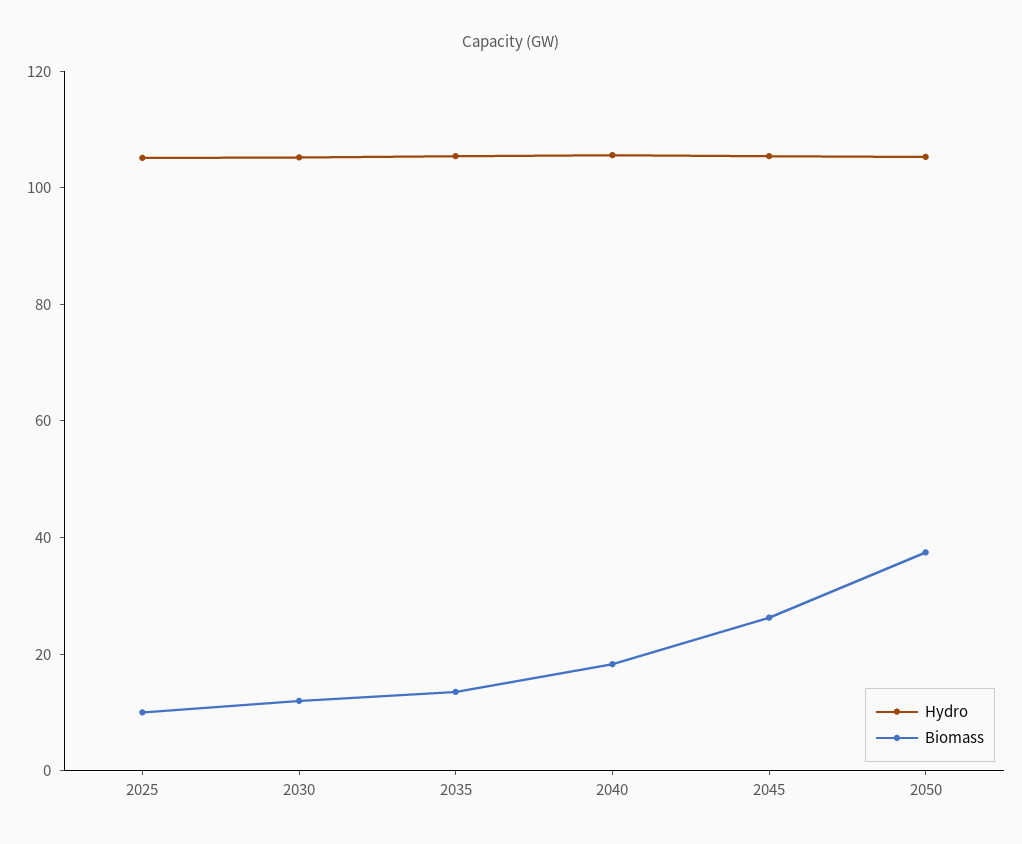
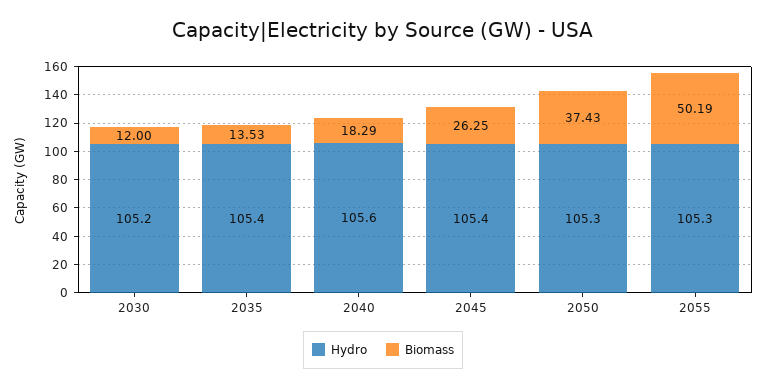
Hydro, 2025: 105 -> none
Biomass, 2025: 10 -> none
Hydro, 2055: none -> 105.3
Biomass, 2055: none -> 50.19

